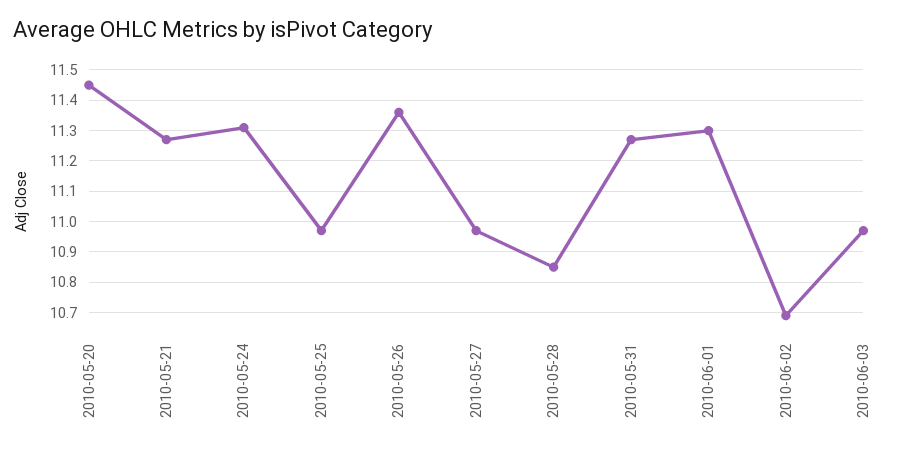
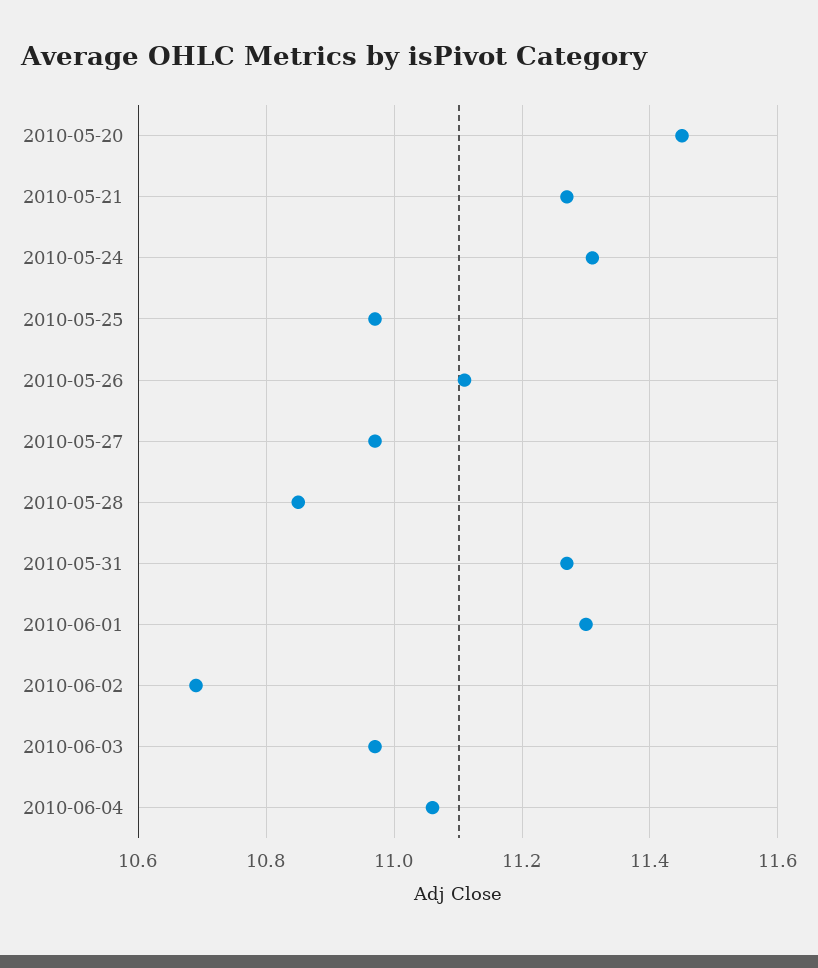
2010-05-26: 11.35 -> 11.1
2010-06-04: none -> 11.05

